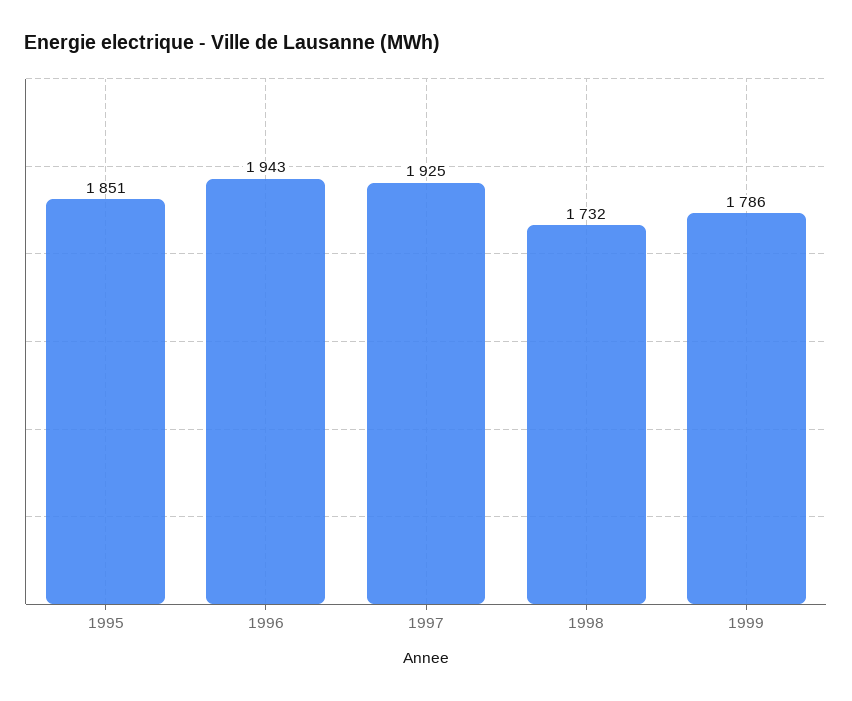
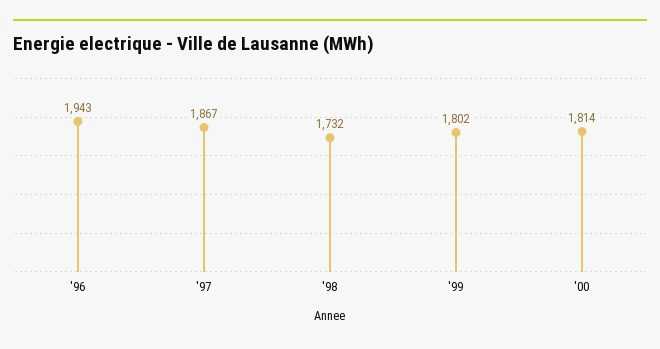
1995: 1851 -> none
1997: 1925 -> 1867
1999: 1786 -> 1802
'00: none -> 1814

